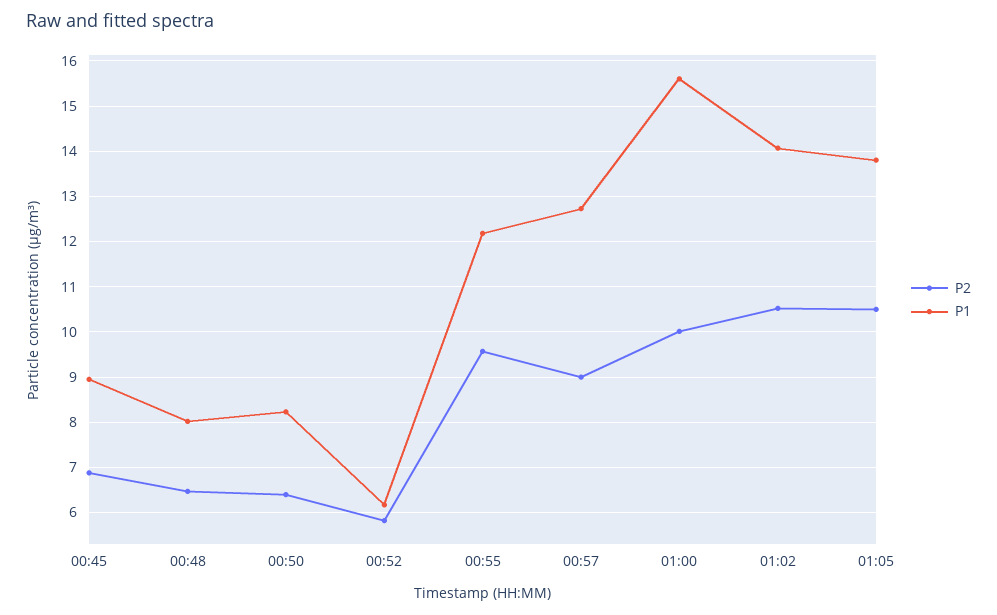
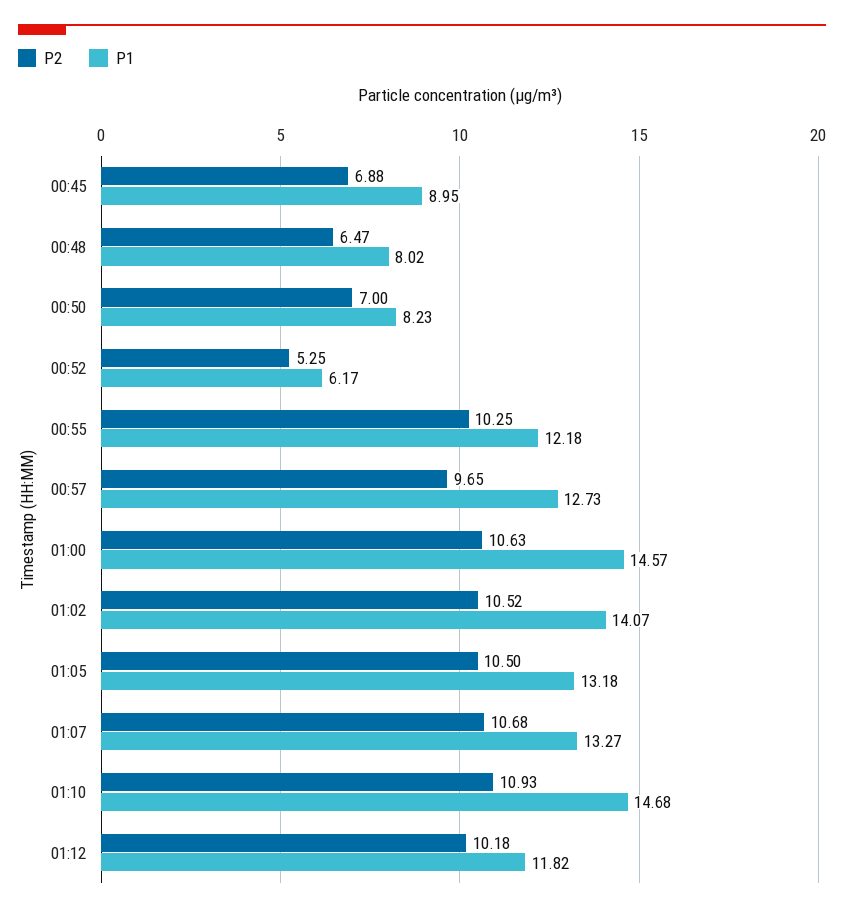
P2, 00:50: 6.4 -> 7
P2, 00:52: 5.8 -> 5.25
P2, 00:55: 9.6 -> 10.25
P2, 00:57: 9 -> 9.65
P2, 01:00: 10 -> 10.63
P1, 01:00: 15.6 -> 14.57
P1, 01:05: 13.8 -> 13.18
P2, 01:07: none -> 10.68
P1, 01:07: none -> 13.27
P2, 01:10: none -> 10.93
P1, 01:10: none -> 14.68
P2, 01:12: none -> 10.18
P1, 01:12: none -> 11.82

